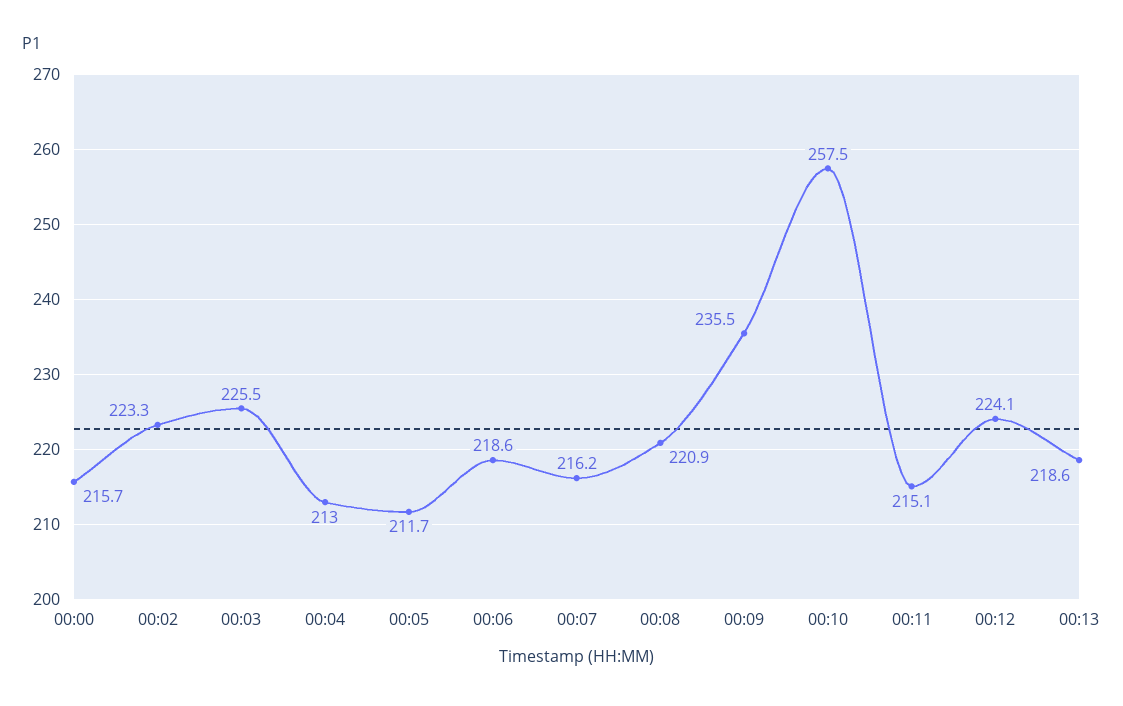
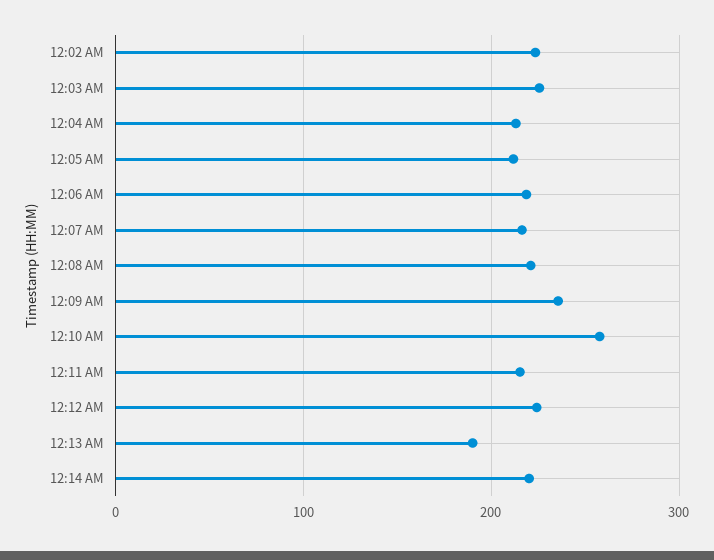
00:00: 215.7 -> none
00:13: 218.6 -> 190
12:14 AM: none -> 220

